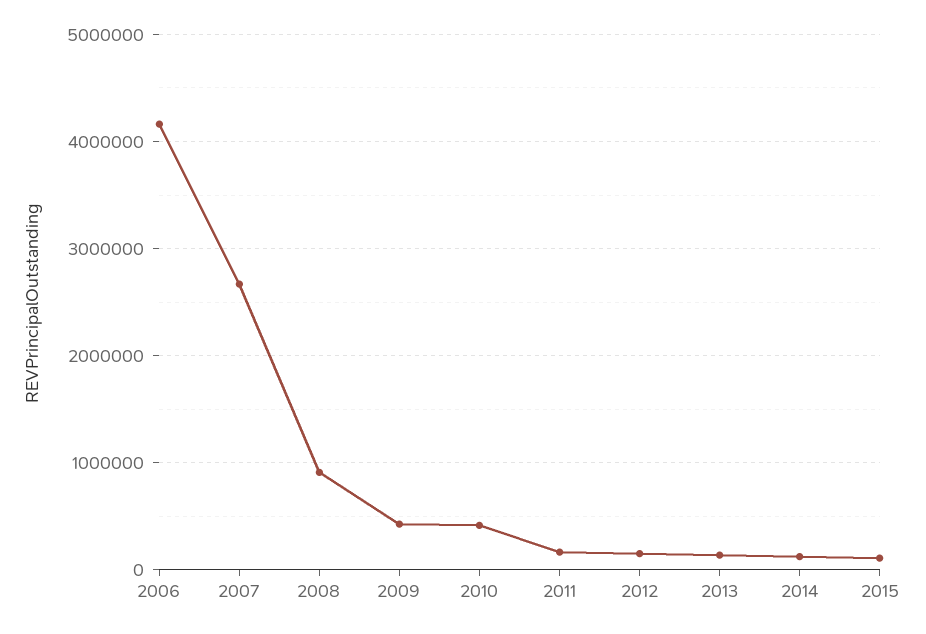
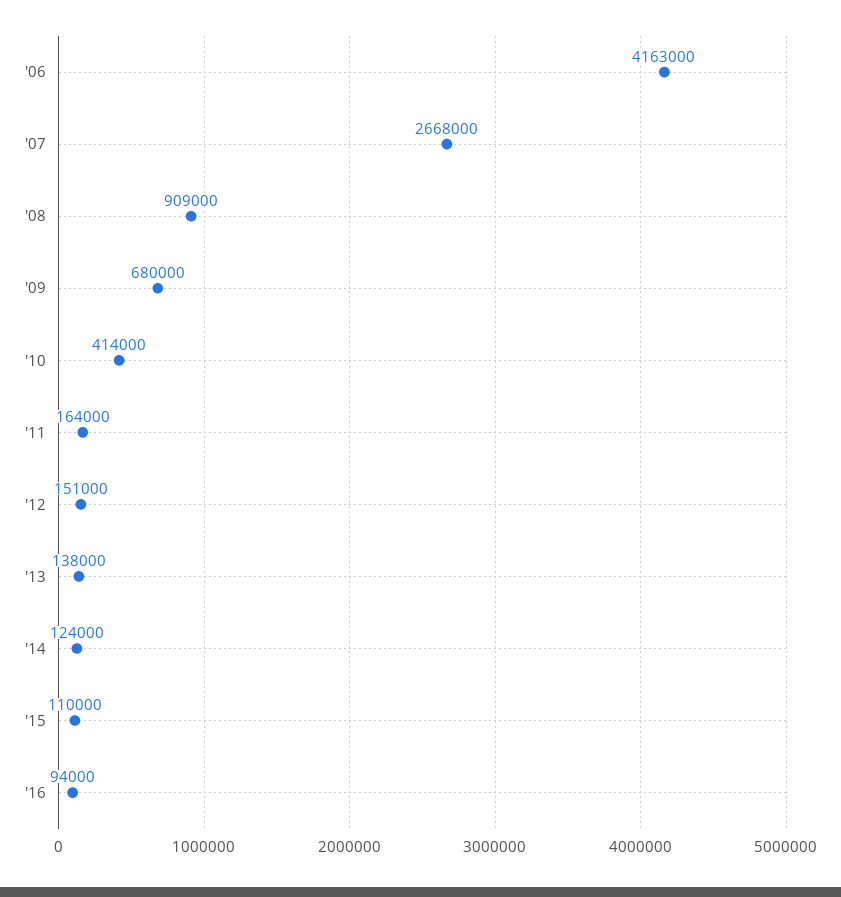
2009: 400000 -> 680000
'16: none -> 94000

